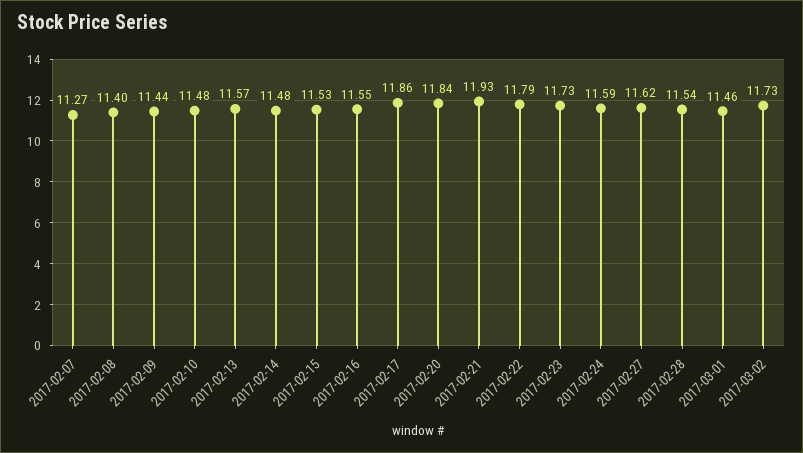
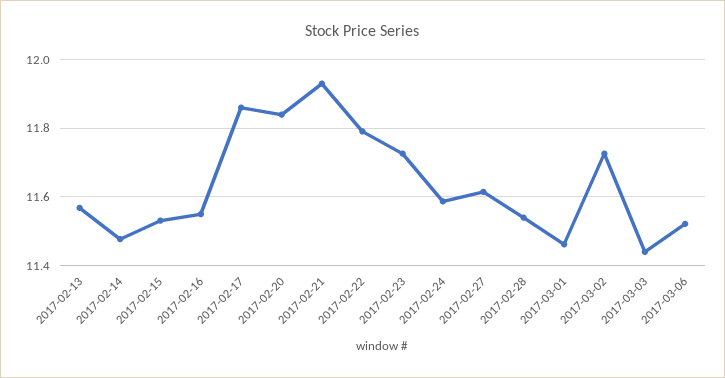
2017-02-07: 11.27 -> none
2017-02-08: 11.4 -> none
2017-02-09: 11.44 -> none
2017-02-10: 11.48 -> none
2017-03-03: none -> 11.44
2017-03-06: none -> 11.52

